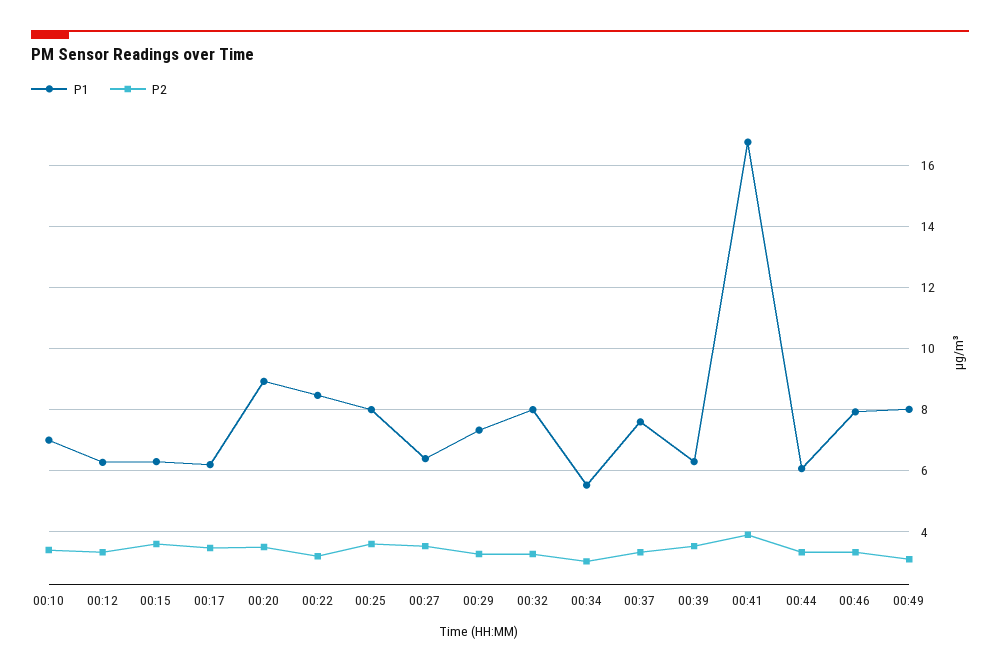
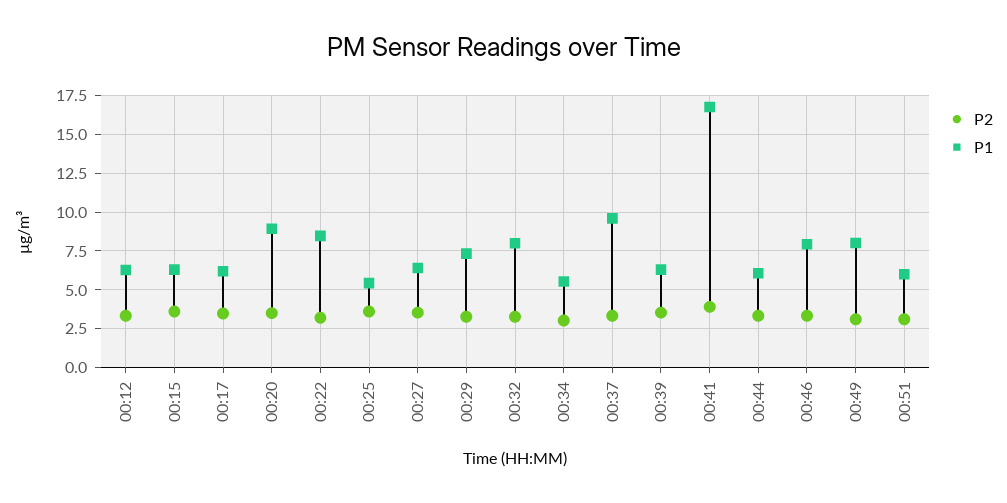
P1, 00:10: 7 -> none
P2, 00:10: 3.4 -> none
P1, 00:25: 8 -> 5.5
P1, 00:37: 7.6 -> 9.5
P2, 00:51: none -> 3
P1, 00:51: none -> 6

